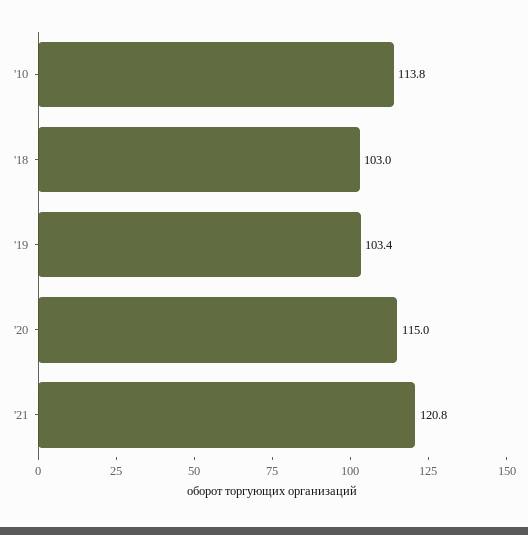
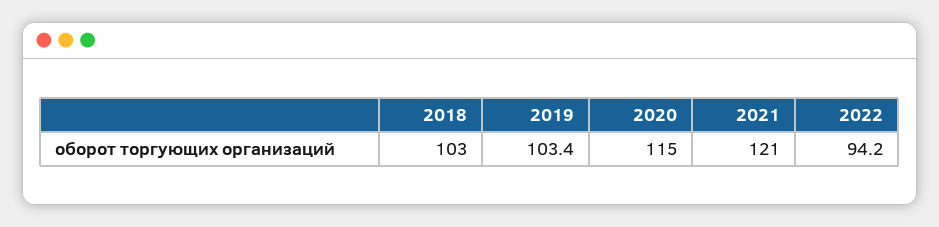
'10: 113.8 -> none
'21: 120.8 -> 121
2022: none -> 94.2

